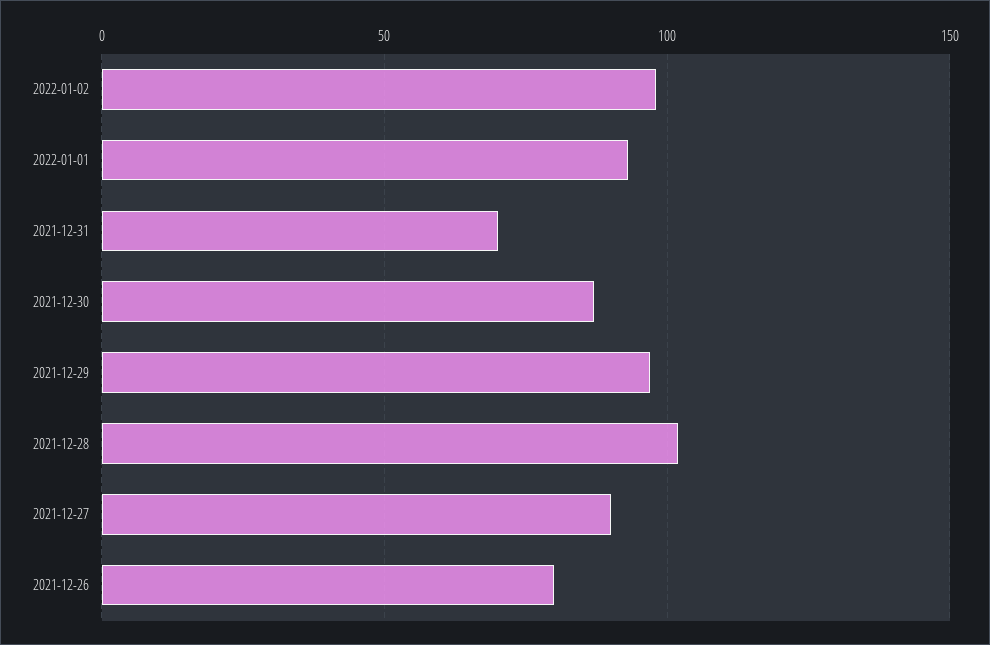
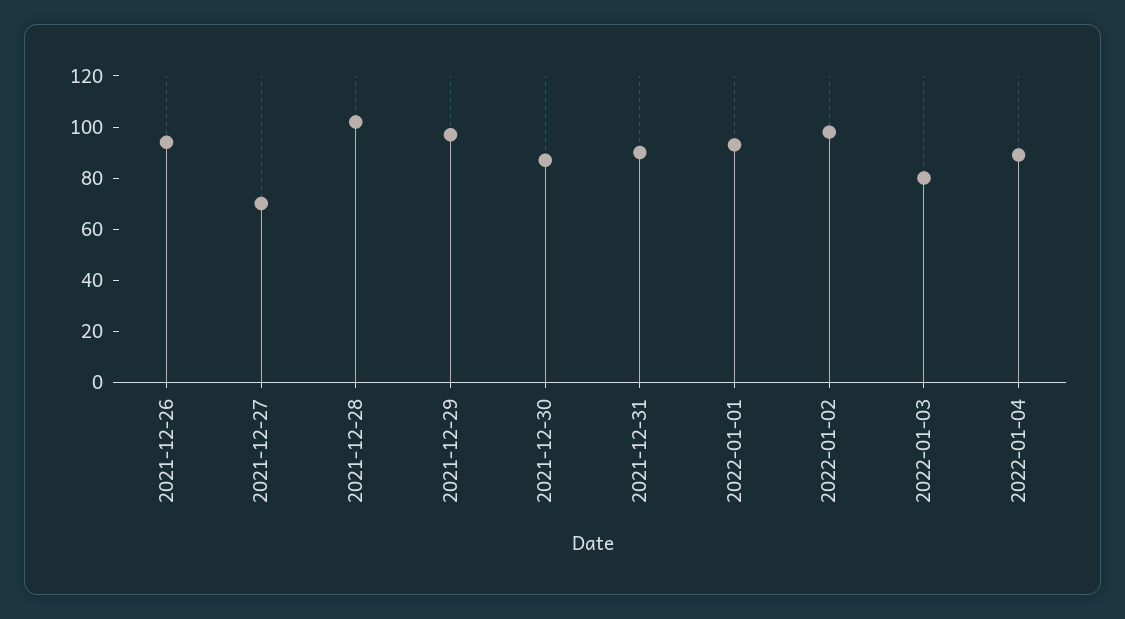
2021-12-31: 70 -> 90
2021-12-27: 90 -> 70
2021-12-26: 80 -> 95
2022-01-03: none -> 80
2022-01-04: none -> 90

